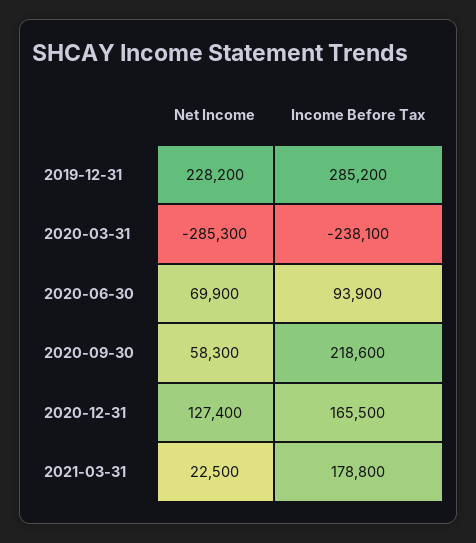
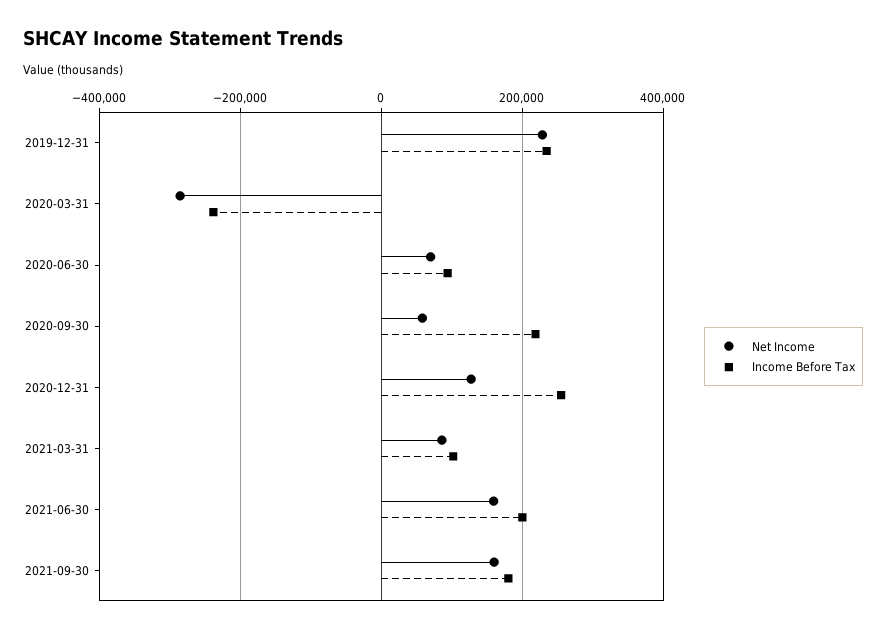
Income Before Tax, 2019-12-31: 285200 -> 240000
Income Before Tax, 2020-12-31: 165500 -> 260000
Net Income, 2021-03-31: 22500 -> 80000
Income Before Tax, 2021-03-31: 178800 -> 100000
Net Income, 2021-06-30: none -> 160000
Income Before Tax, 2021-06-30: none -> 200000
Net Income, 2021-09-30: none -> 160000
Income Before Tax, 2021-09-30: none -> 180000

